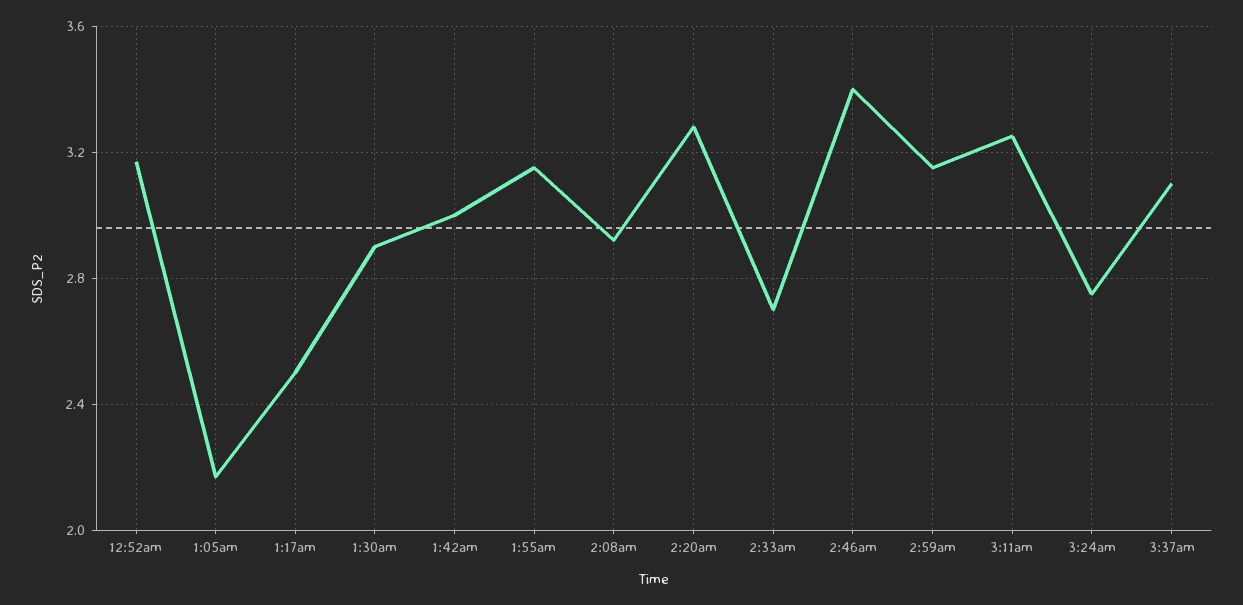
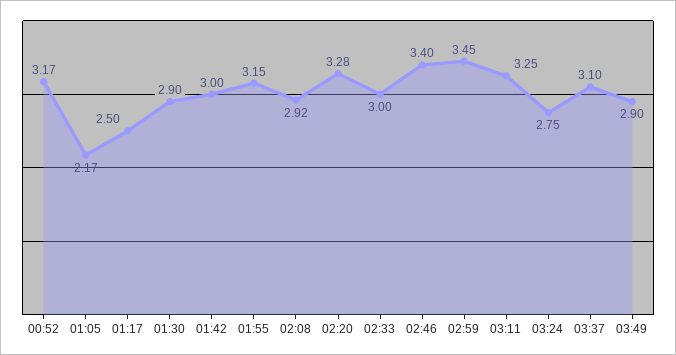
2:33am: 2.7 -> 3
2:59am: 3.15 -> 3.45
03:49: none -> 2.9

